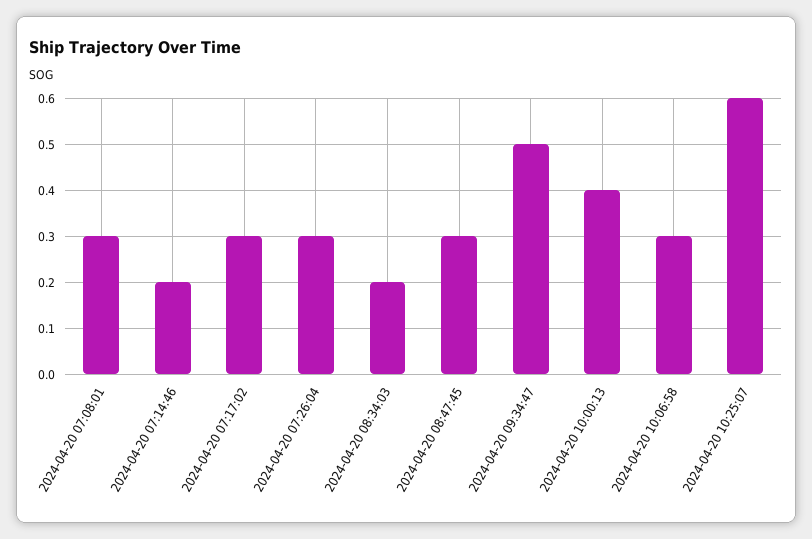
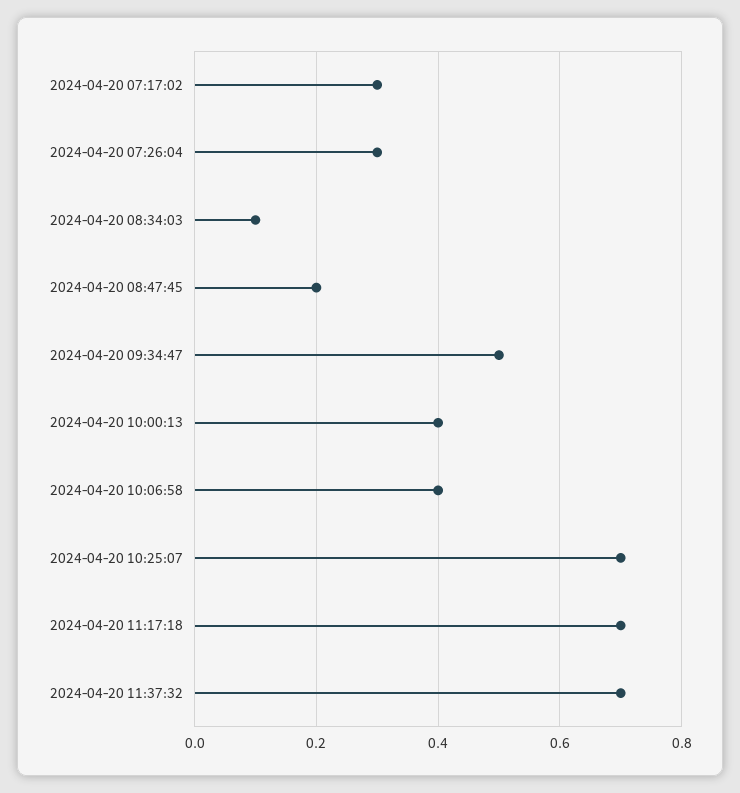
2024-04-20 07:08:01: 0.3 -> none
2024-04-20 07:14:46: 0.2 -> none
2024-04-20 08:34:03: 0.2 -> 0.1
2024-04-20 08:47:45: 0.3 -> 0.2
2024-04-20 10:06:58: 0.3 -> 0.4
2024-04-20 10:25:07: 0.6 -> 0.7
2024-04-20 11:17:18: none -> 0.7
2024-04-20 11:37:32: none -> 0.7

